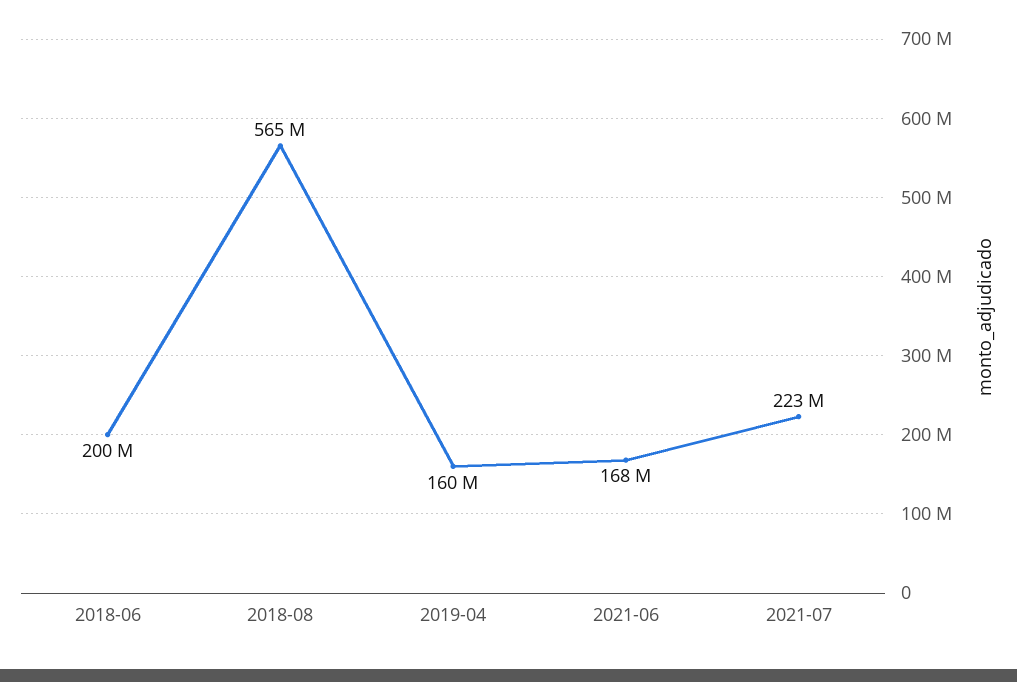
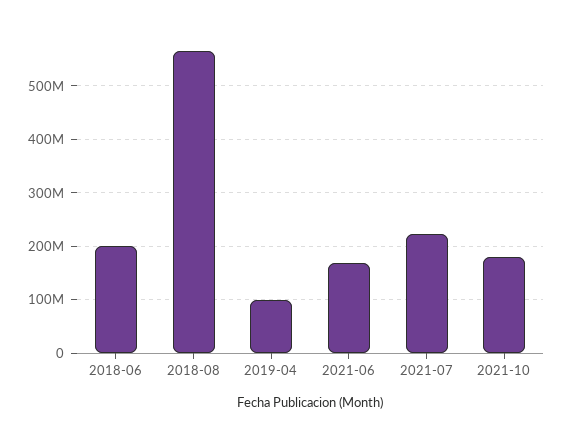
2019-04: 160000000 -> 100000000
2021-10: none -> 180000000

